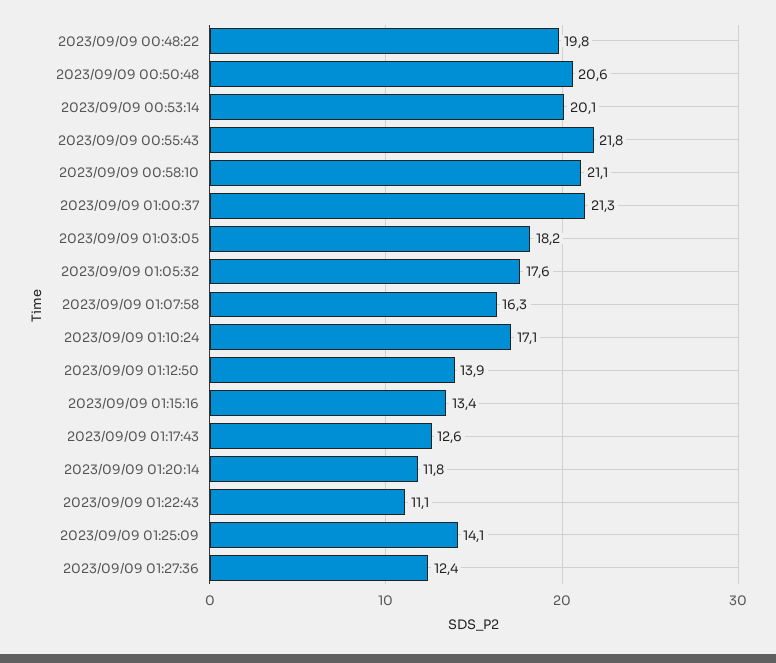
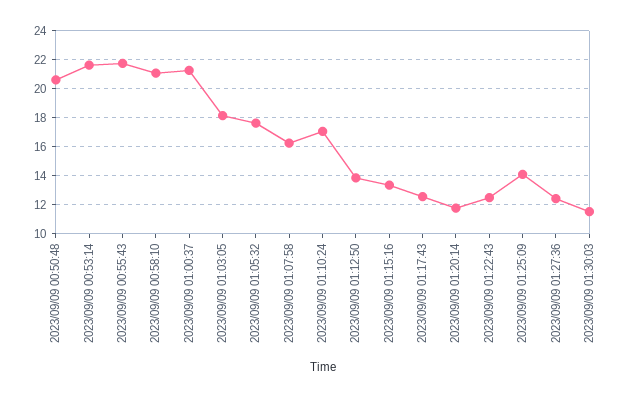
2023/09/09 00:48:22: 19.8 -> none
2023/09/09 00:53:14: 20.1 -> 21.5
2023/09/09 01:22:43: 11.1 -> 12.5
2023/09/09 01:30:03: none -> 11.5

